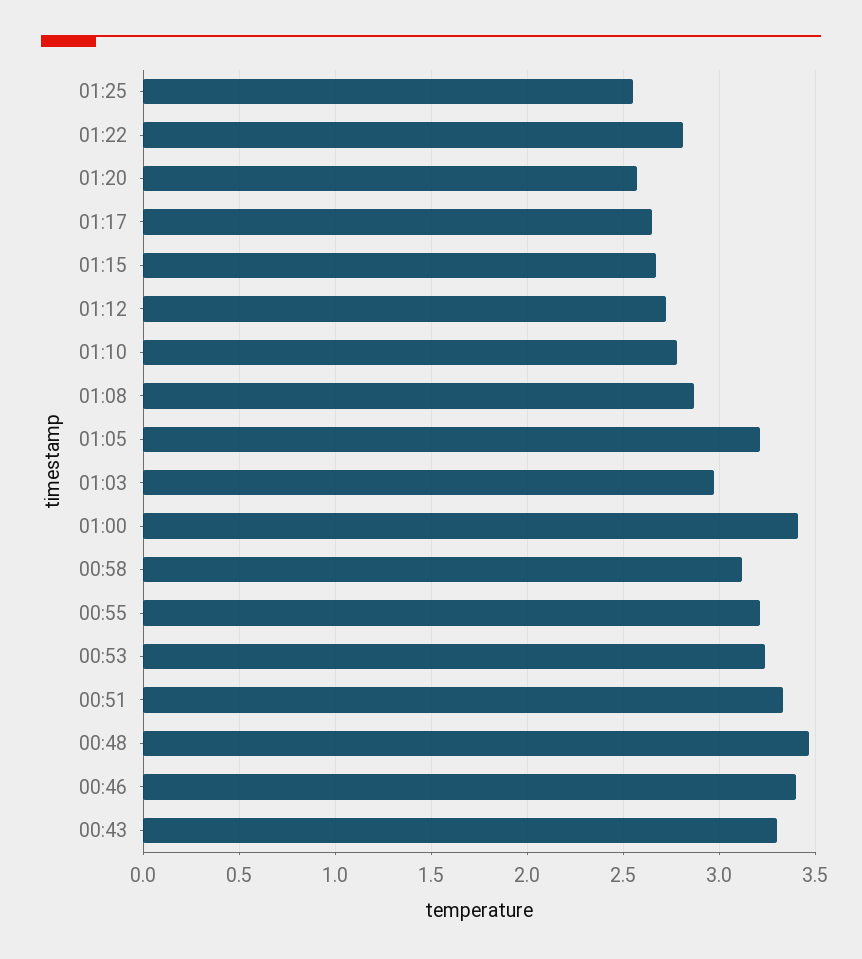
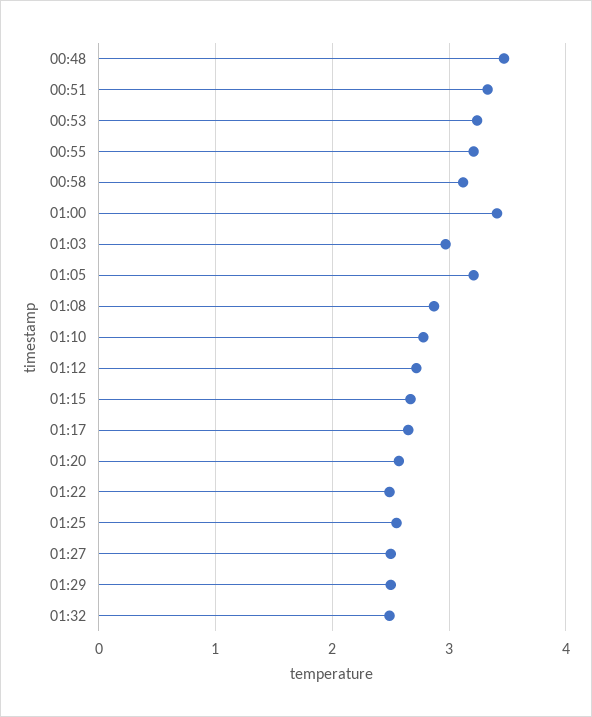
01:22: 2.8 -> 2.5
00:46: 3.4 -> none
00:43: 3.3 -> none
01:27: none -> 2.5
01:29: none -> 2.5
01:32: none -> 2.5

